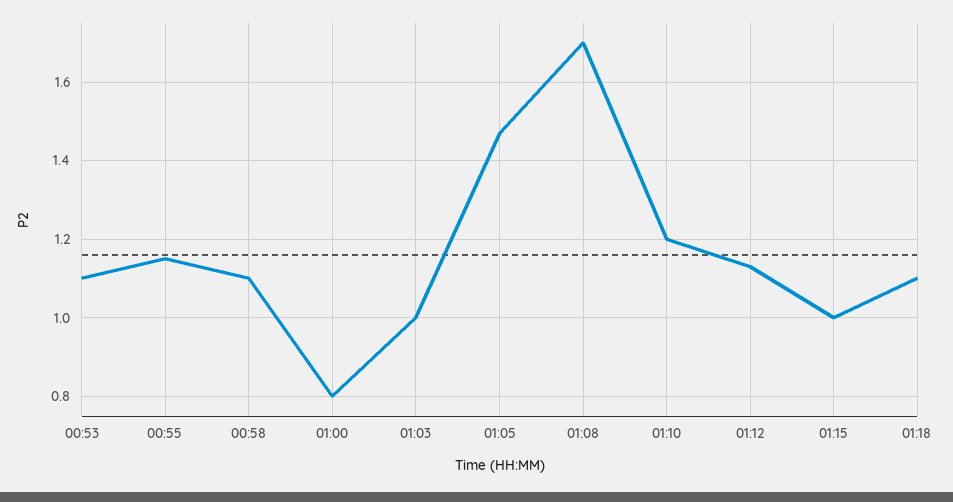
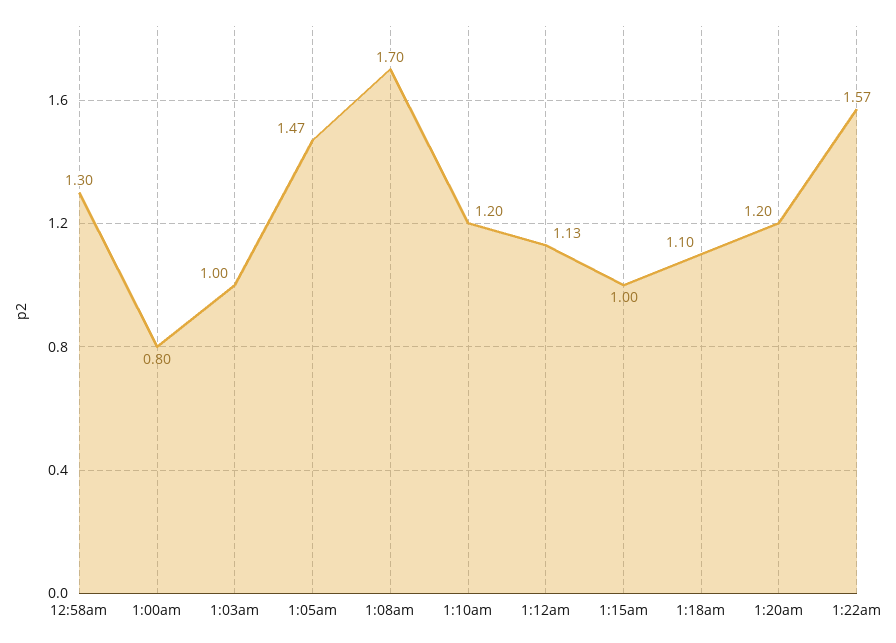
00:53: 1.1 -> none
00:55: 1.15 -> none
00:58: 1.1 -> 1.3
1:20am: none -> 1.2
1:22am: none -> 1.57

